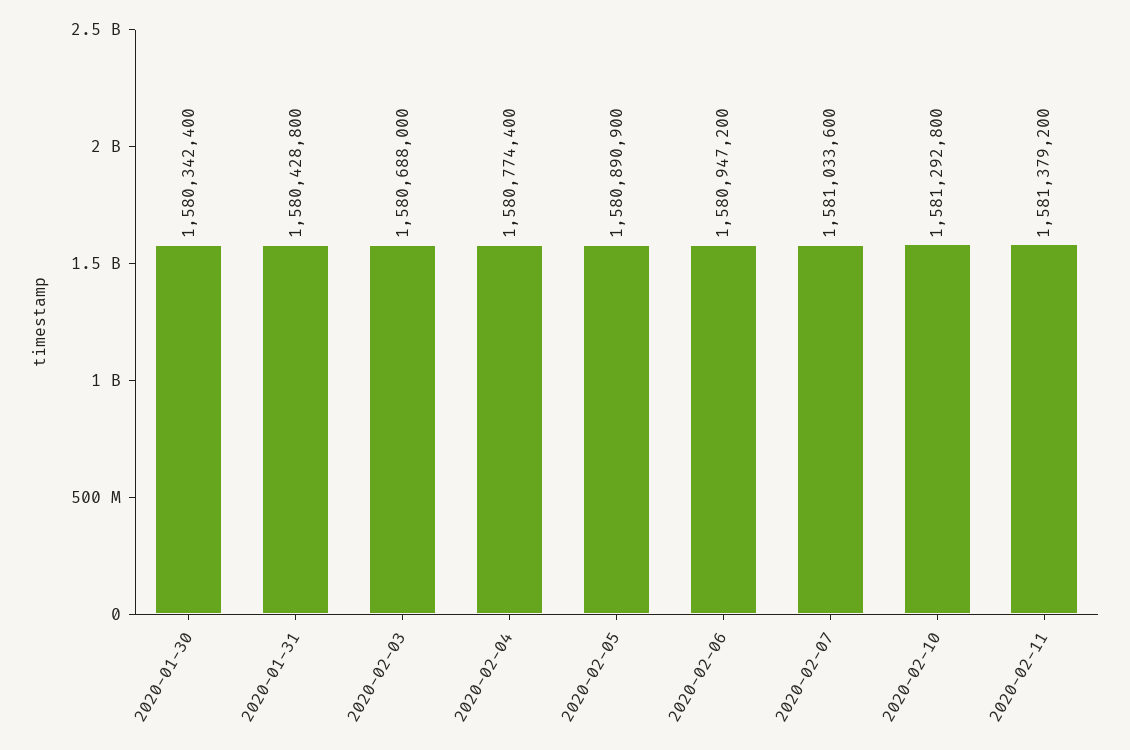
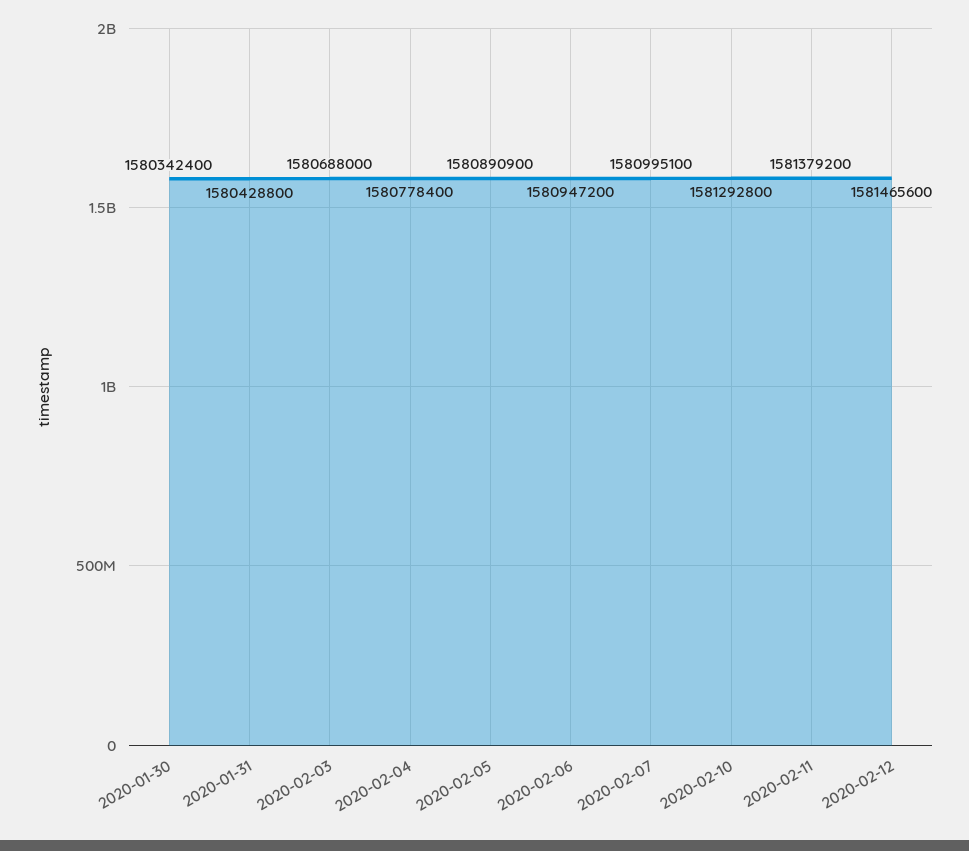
2020-02-04: 1580774400 -> 1580778400
2020-02-07: 1581033600 -> 1580995100
2020-02-12: none -> 1581465600

